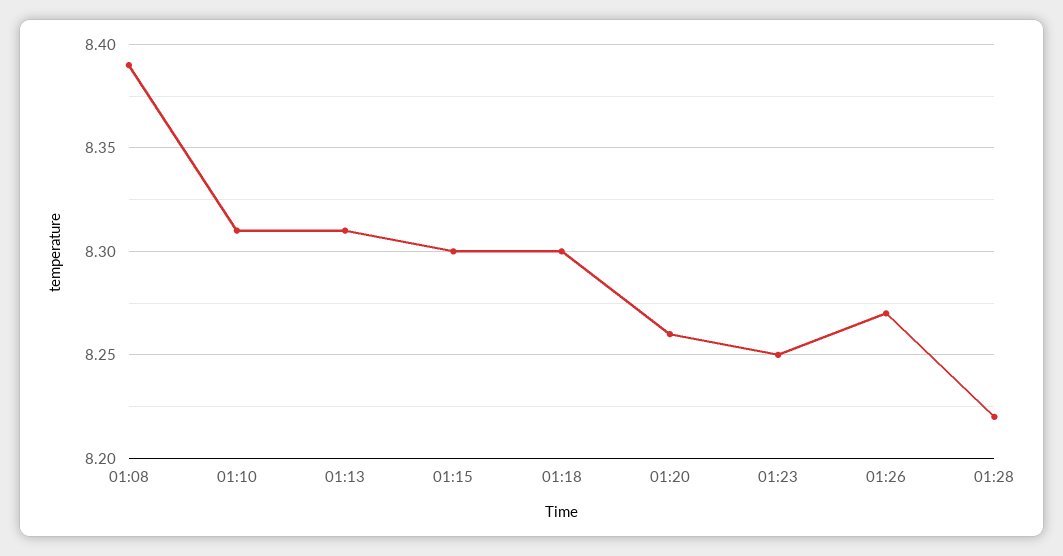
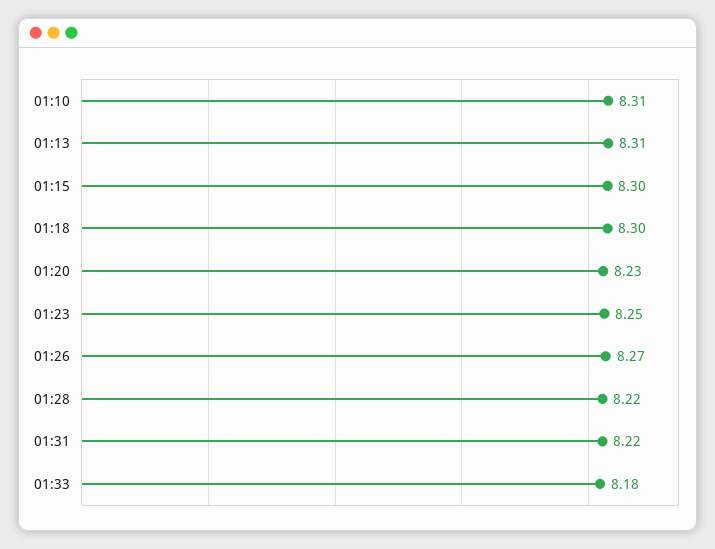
01:08: 8.39 -> none
01:20: 8.26 -> 8.23
01:31: none -> 8.22
01:33: none -> 8.18

